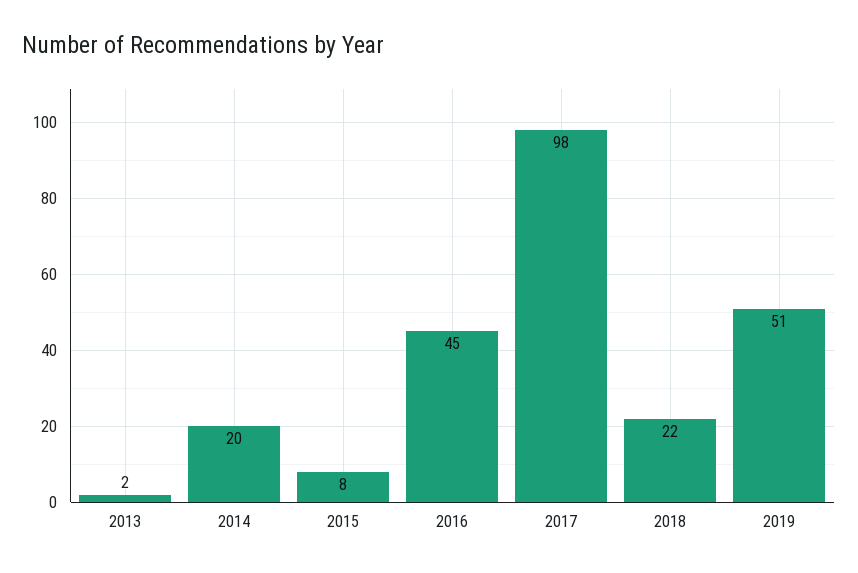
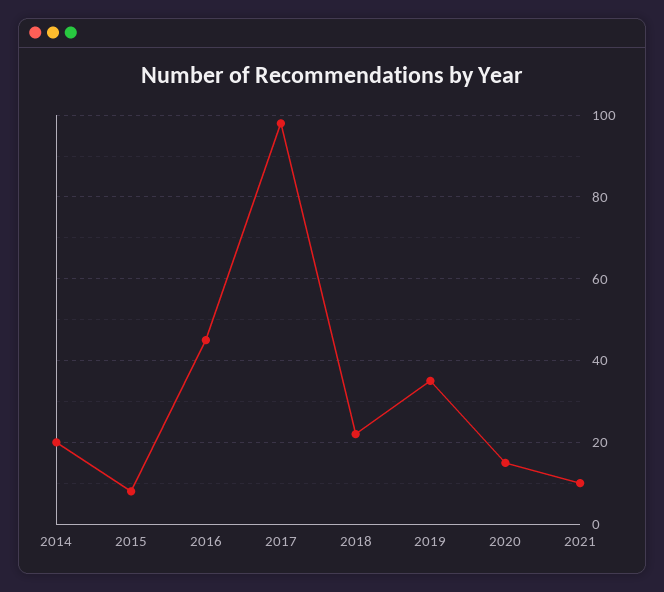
2013: 2 -> none
2019: 51 -> 35
2020: none -> 15
2021: none -> 10

